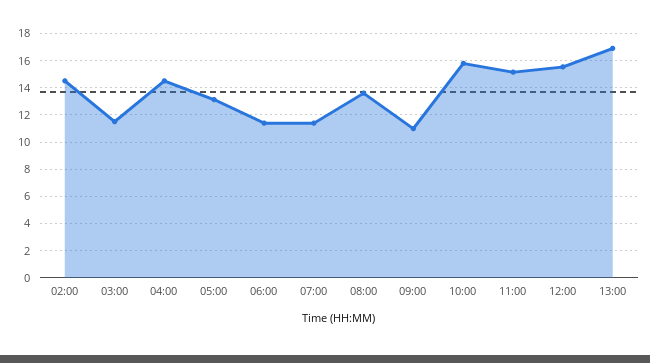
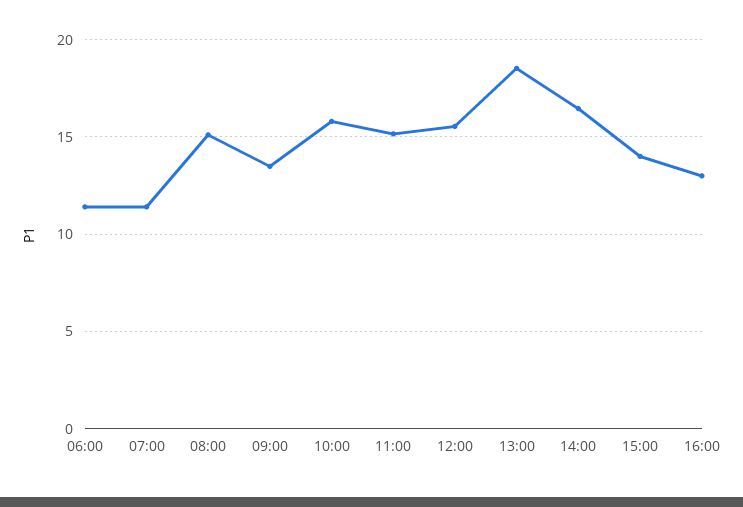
02:00: 14.5 -> none
03:00: 11.5 -> none
04:00: 14.5 -> none
05:00: 13 -> none
08:00: 13.5 -> 15
09:00: 11 -> 13.5
13:00: 17 -> 18.5
14:00: none -> 16.5
15:00: none -> 14
16:00: none -> 13

